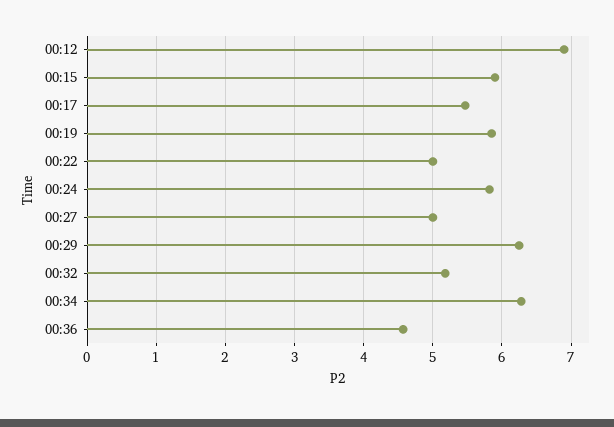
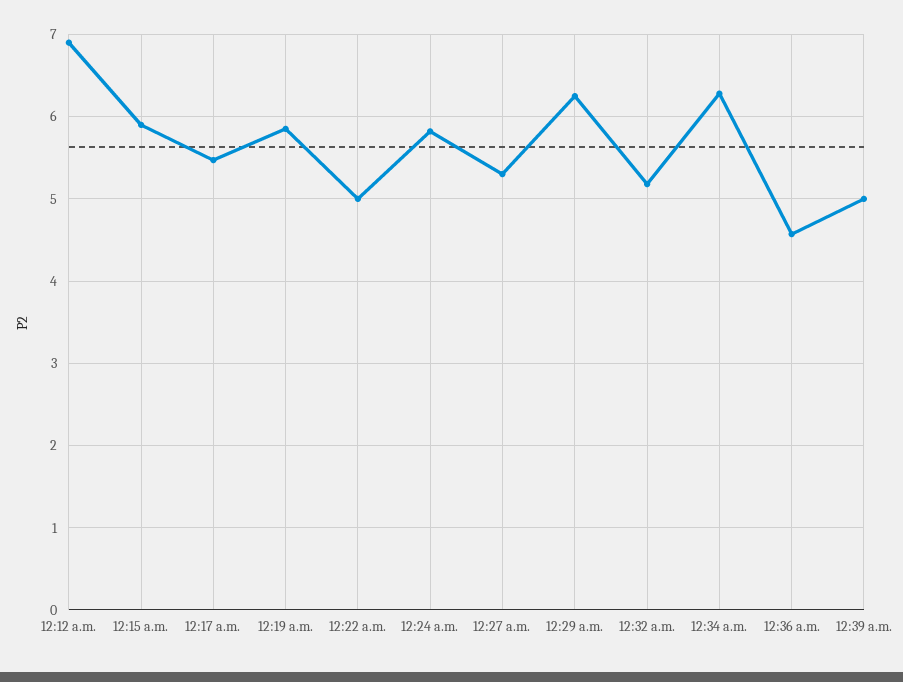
00:27: 5 -> 5.3
12:39 a.m.: none -> 5

